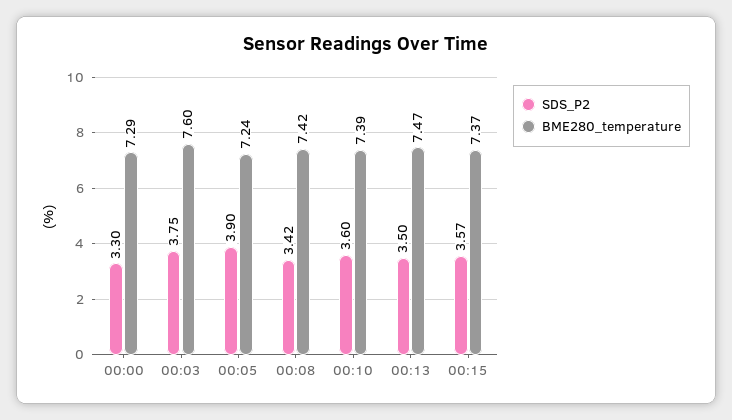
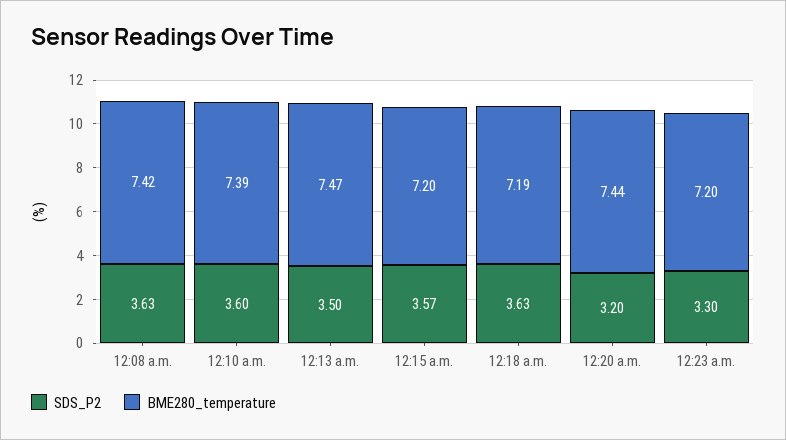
SDS_P2, 00:00: 3.3 -> none
BME280_temperature, 00:00: 7.29 -> none
SDS_P2, 00:03: 3.75 -> none
BME280_temperature, 00:03: 7.6 -> none
SDS_P2, 00:05: 3.9 -> none
BME280_temperature, 00:05: 7.24 -> none
SDS_P2, 00:08: 3.42 -> 3.63
BME280_temperature, 00:15: 7.37 -> 7.2
SDS_P2, 12:18 a.m.: none -> 3.63
BME280_temperature, 12:18 a.m.: none -> 7.19
SDS_P2, 12:20 a.m.: none -> 3.2
BME280_temperature, 12:20 a.m.: none -> 7.44
SDS_P2, 12:23 a.m.: none -> 3.3
BME280_temperature, 12:23 a.m.: none -> 7.2

